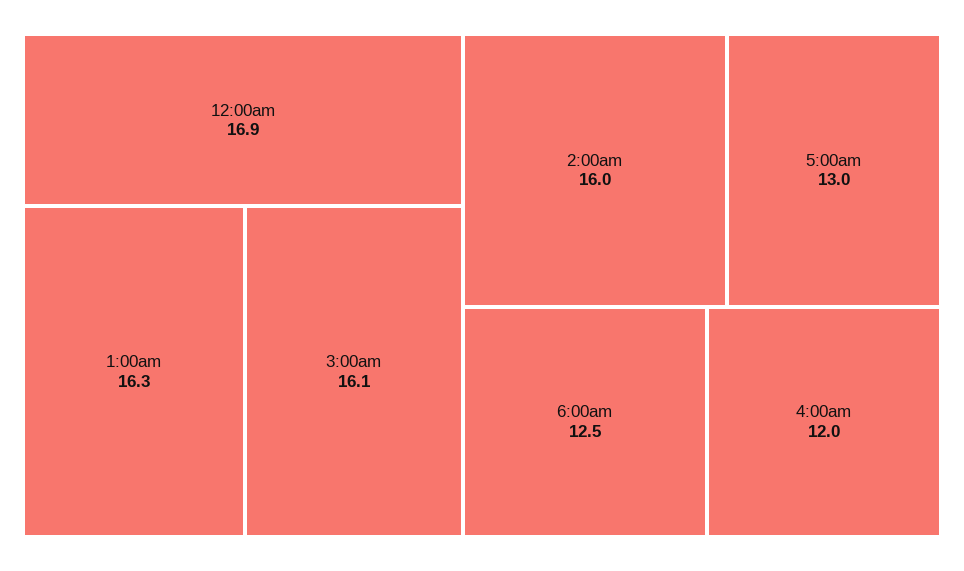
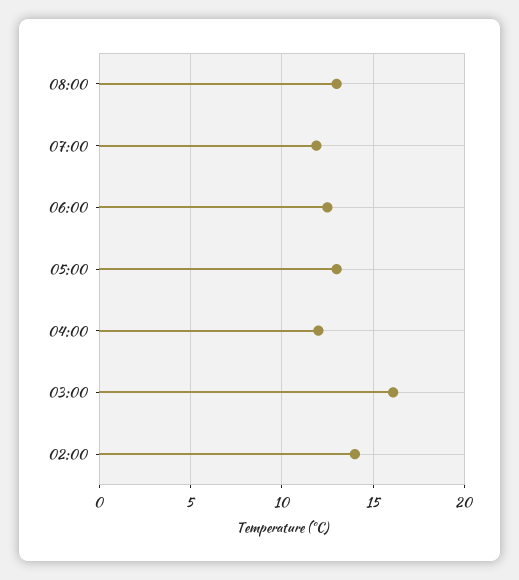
12:00am: 16.9 -> none
1:00am: 16.3 -> none
2:00am: 16 -> 14
08:00: none -> 13
07:00: none -> 12

